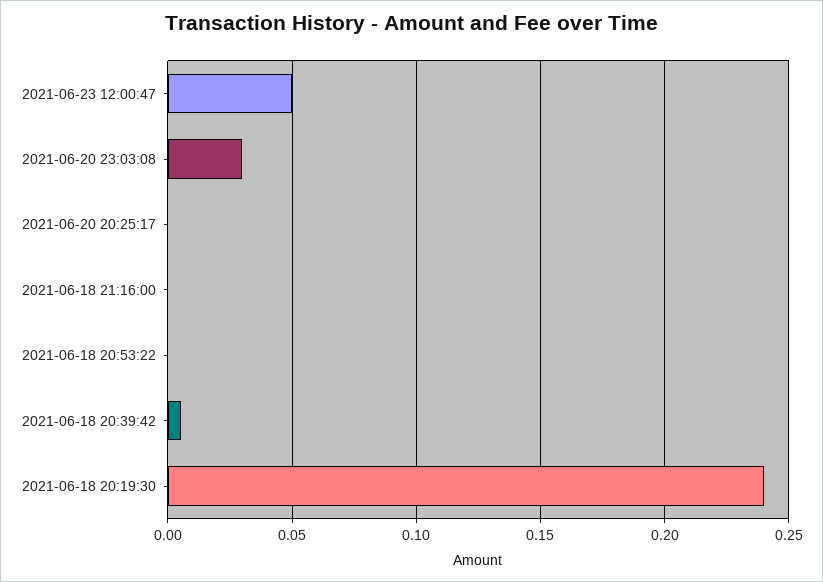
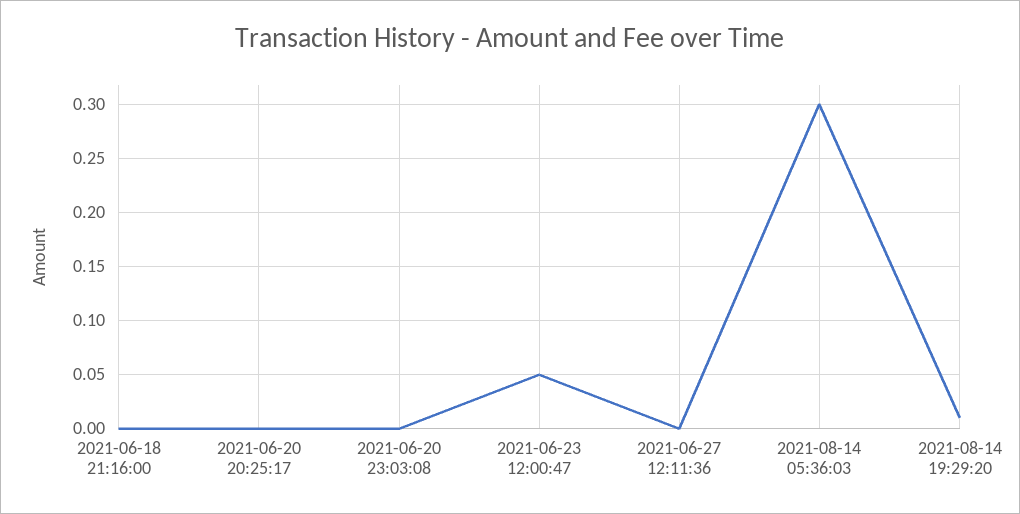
2021-06-20 23:03:08: 0.03 -> 0
2021-06-18 20:53:22: 0 -> none
2021-06-18 20:39:42: 0.005 -> none
2021-06-18 20:19:30: 0.24 -> none
2021-06-27 12:11:36: none -> 0
2021-08-14 05:36:03: none -> 0.3
2021-08-14 19:29:20: none -> 0.01

